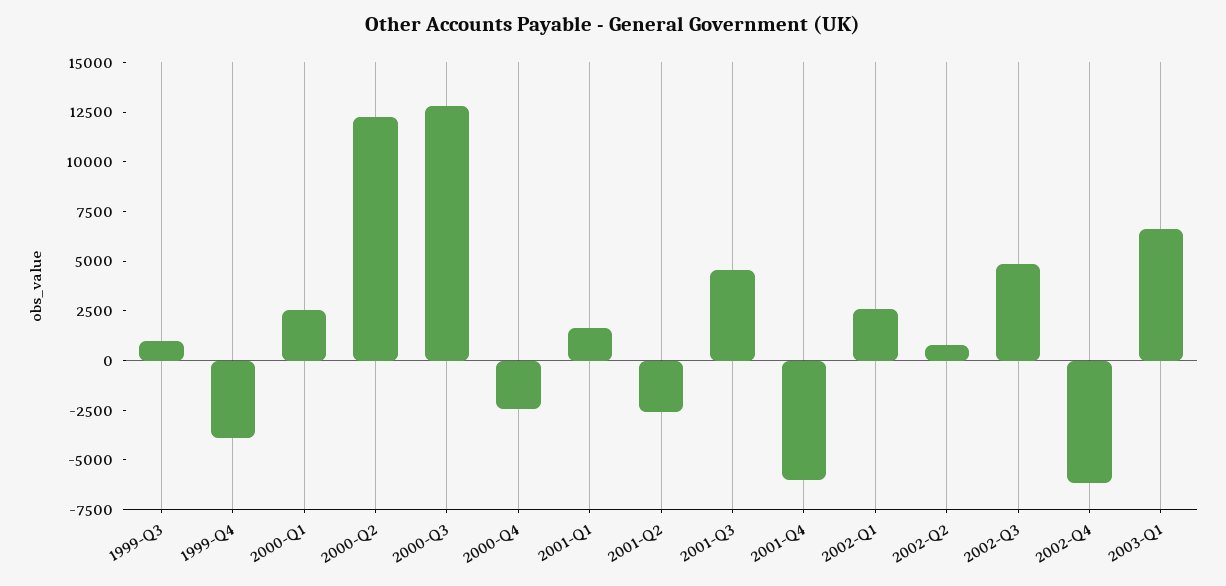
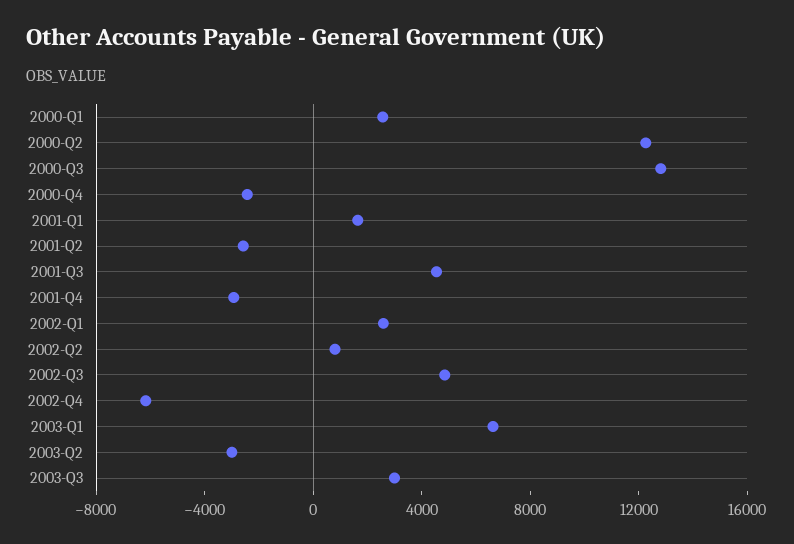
1999-Q3: 1000 -> none
1999-Q4: -4000 -> none
2001-Q4: -6000 -> -3000
2003-Q2: none -> -3000
2003-Q3: none -> 3000

